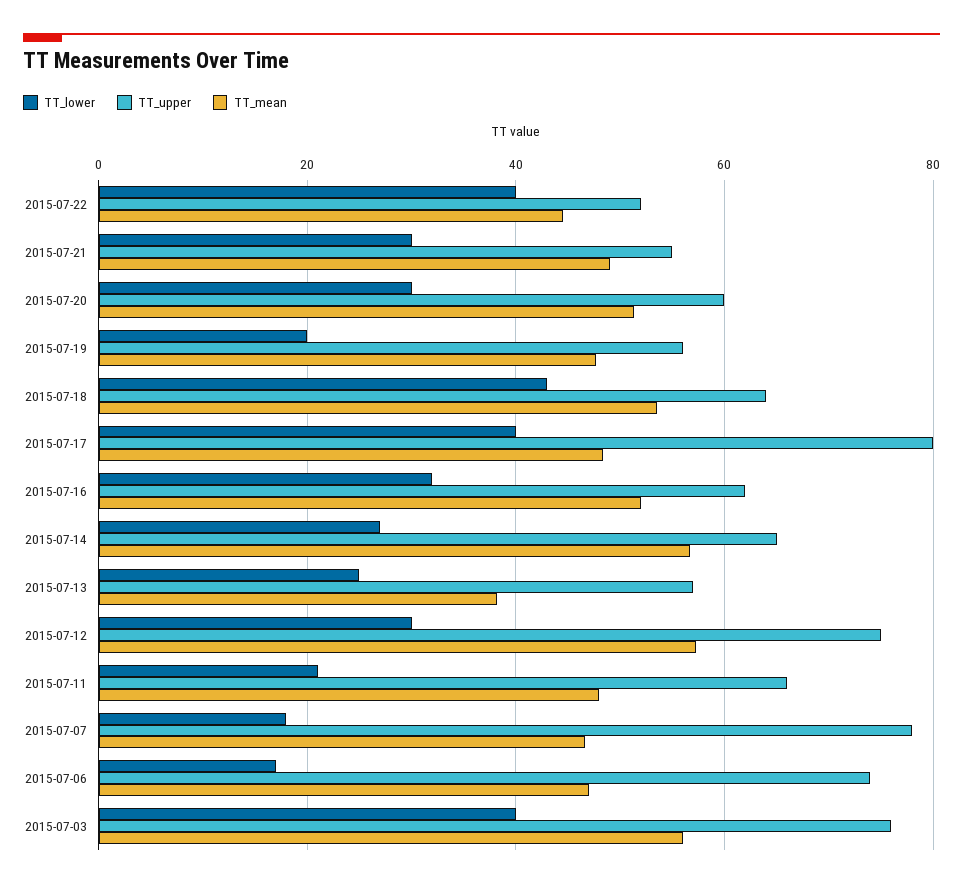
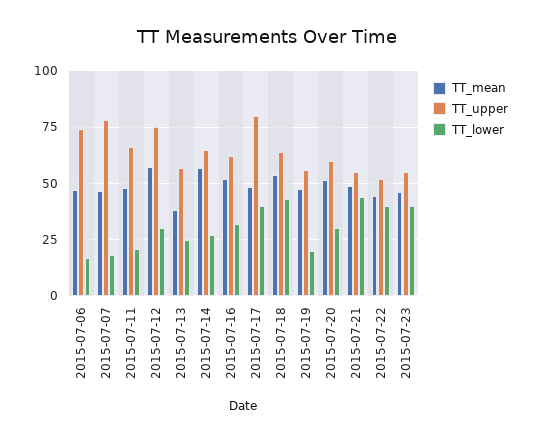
TT_lower, 2015-07-21: 30 -> 45
TT_lower, 2015-07-03: 40 -> none
TT_upper, 2015-07-03: 76 -> none
TT_mean, 2015-07-03: 56 -> none
TT_mean, 2015-07-23: none -> 45
TT_upper, 2015-07-23: none -> 55
TT_lower, 2015-07-23: none -> 40

